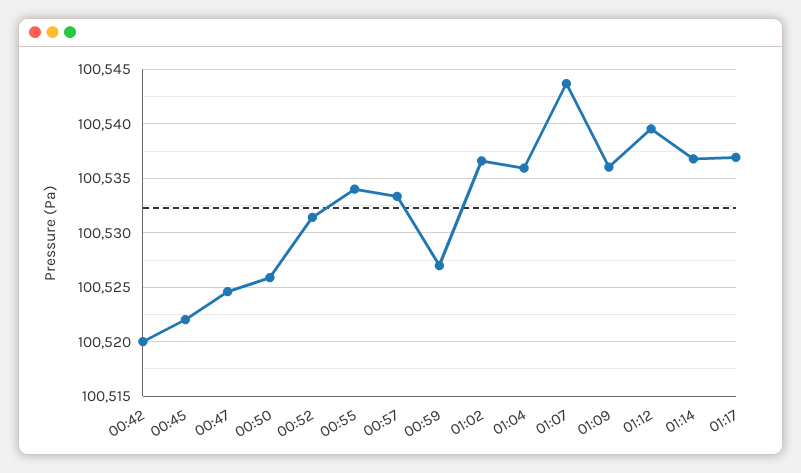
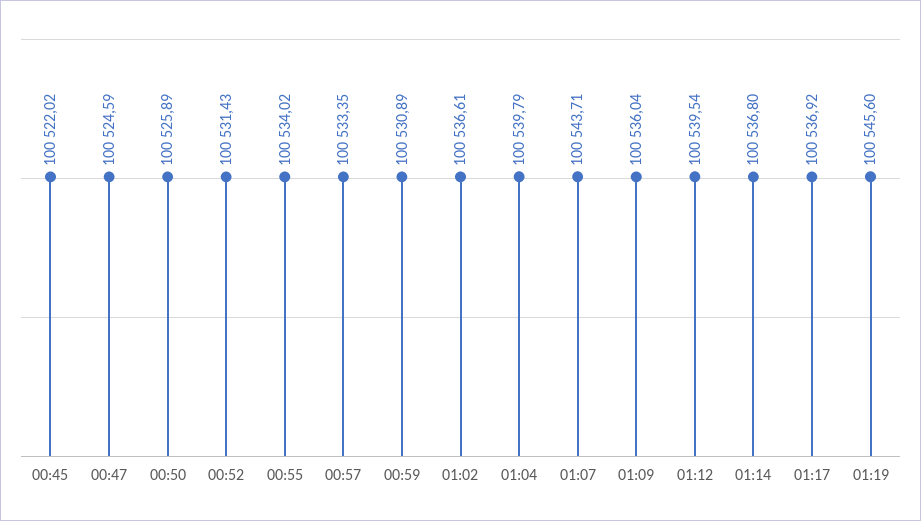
00:42: 100520 -> none
00:59: 100527 -> 100530.89
01:04: 100536 -> 100539.79
01:19: none -> 100545.6

